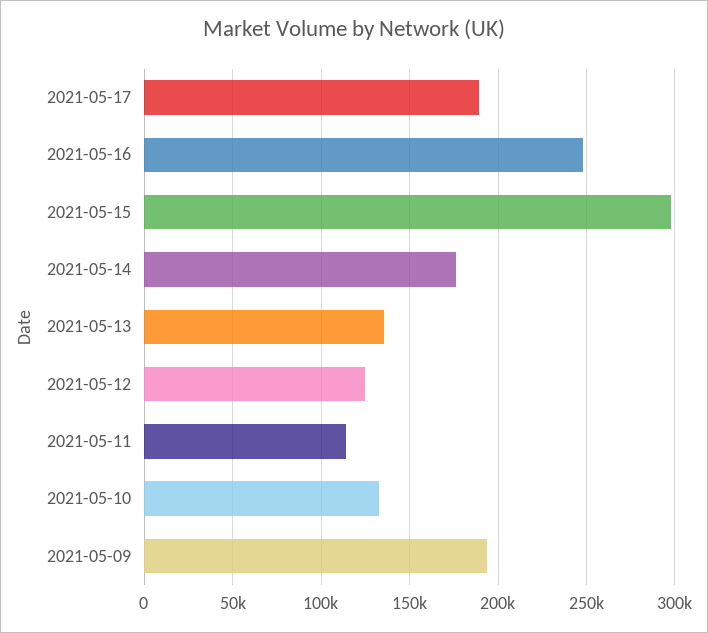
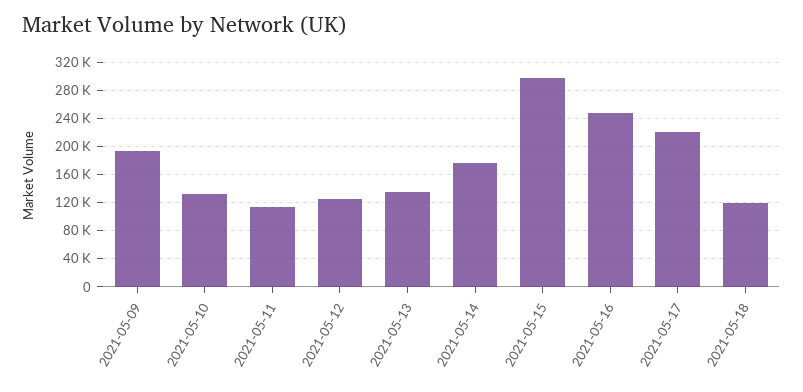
2021-05-17: 190000 -> 220000
2021-05-18: none -> 120000

